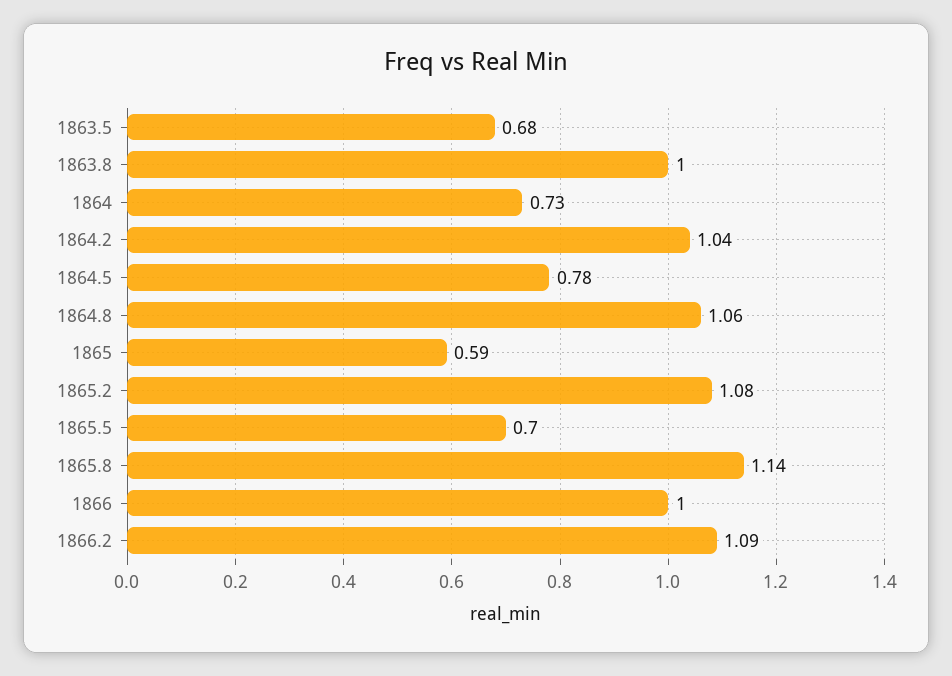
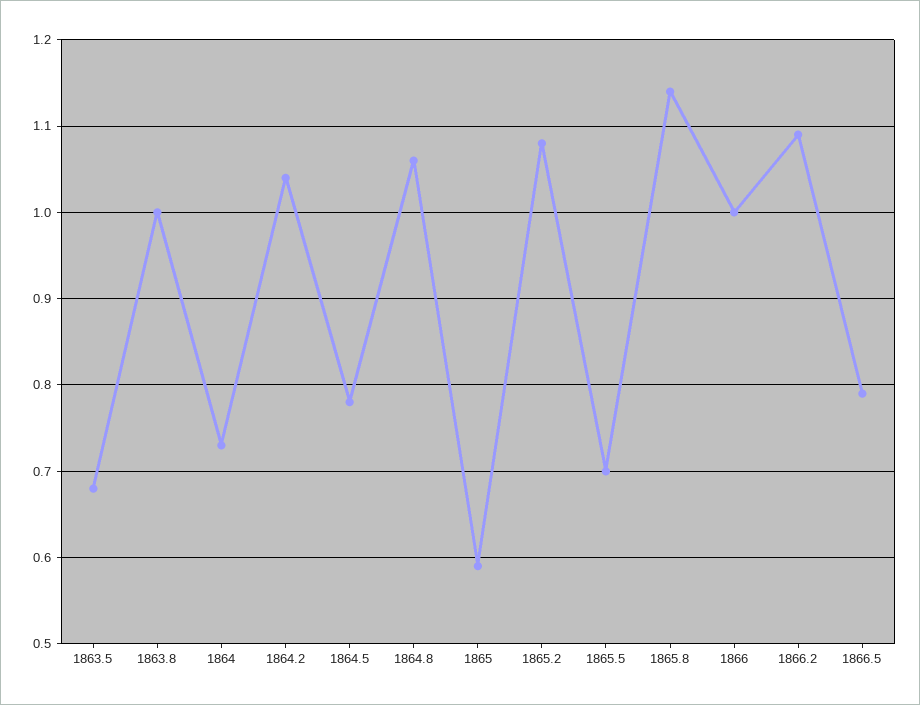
1866.5: none -> 0.79

